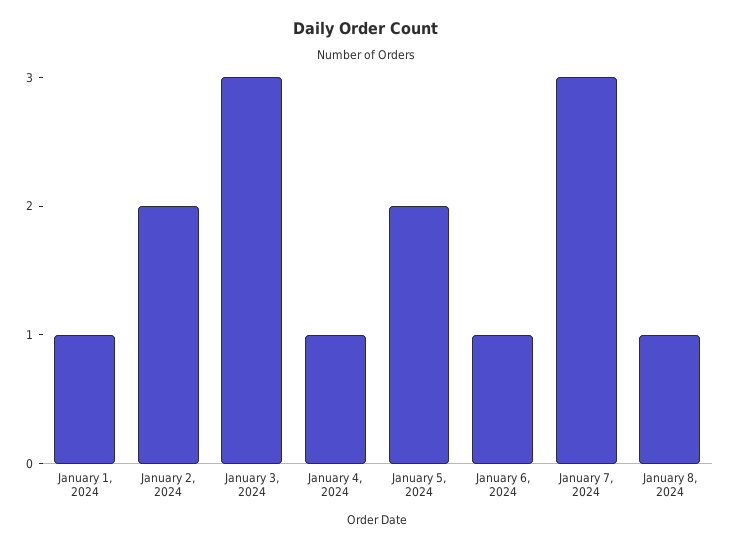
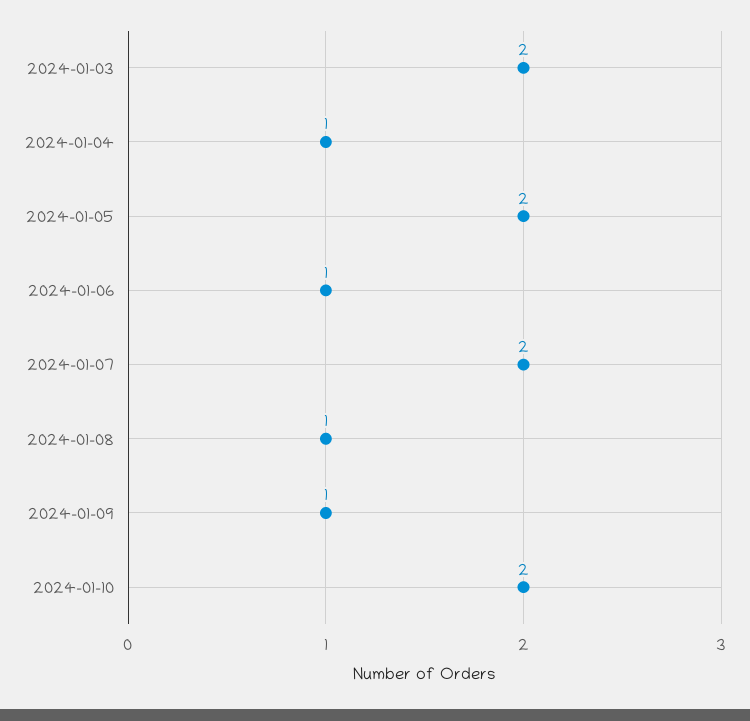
January 1, 2024: 1 -> none
January 2, 2024: 2 -> none
January 3, 2024: 3 -> 2
January 7, 2024: 3 -> 2
2024-01-09: none -> 1
2024-01-10: none -> 2

